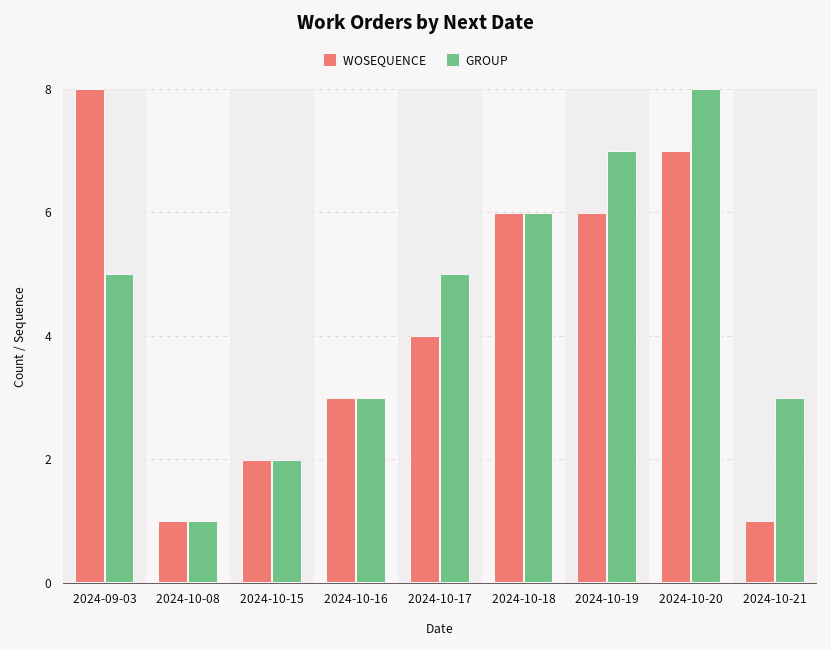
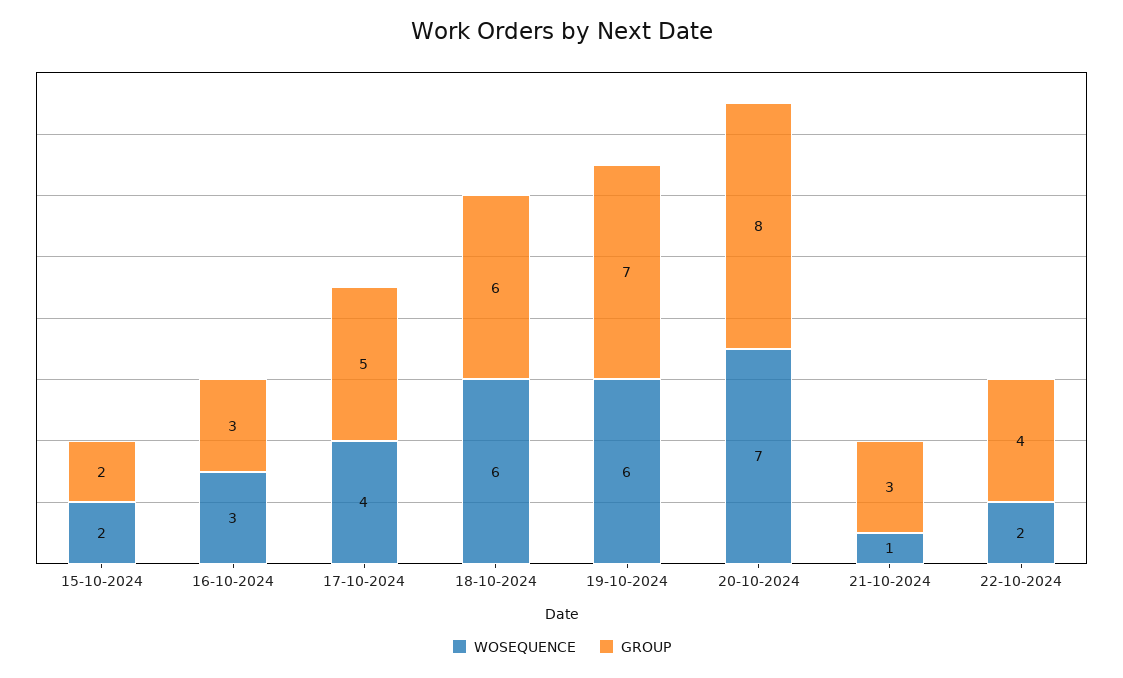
WOSEQUENCE, 2024-09-03: 8 -> none
GROUP, 2024-09-03: 5 -> none
WOSEQUENCE, 2024-10-08: 1 -> none
GROUP, 2024-10-08: 1 -> none
WOSEQUENCE, 22-10-2024: none -> 2
GROUP, 22-10-2024: none -> 4

